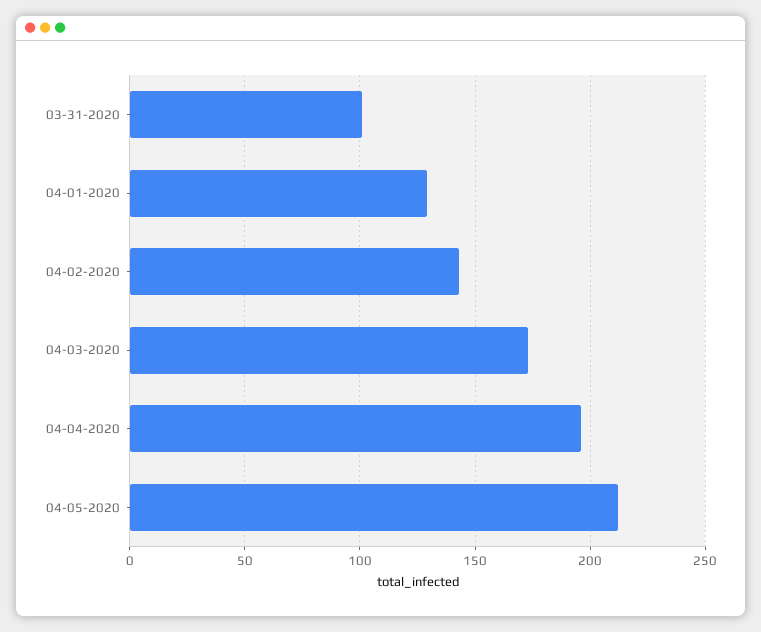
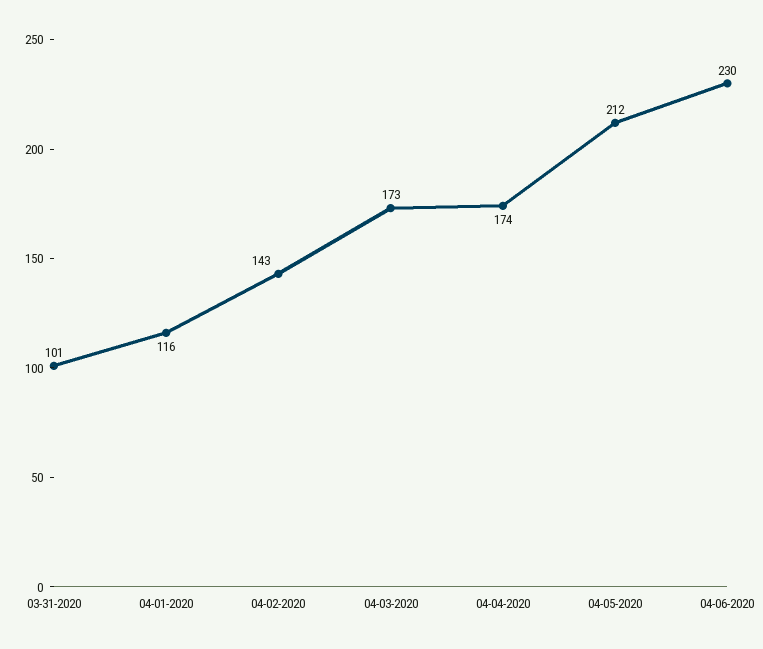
04-01-2020: 130 -> 116
04-04-2020: 195 -> 174
04-06-2020: none -> 230

